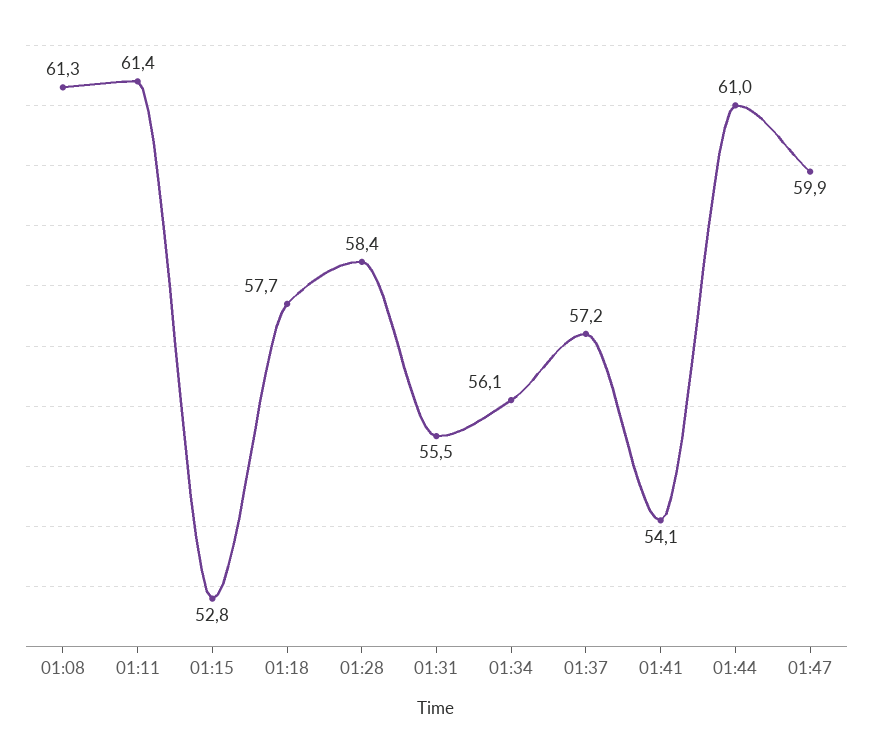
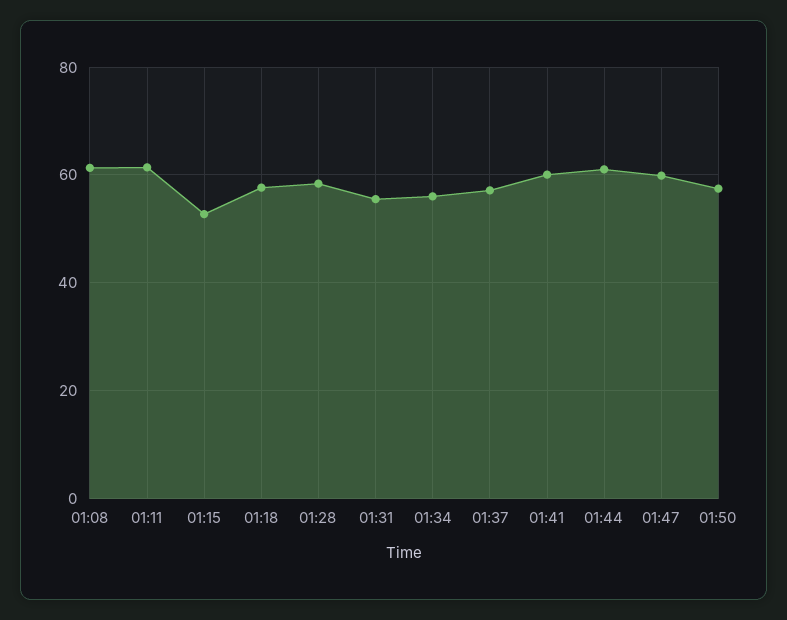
01:41: 54.1 -> 60
01:50: none -> 58

